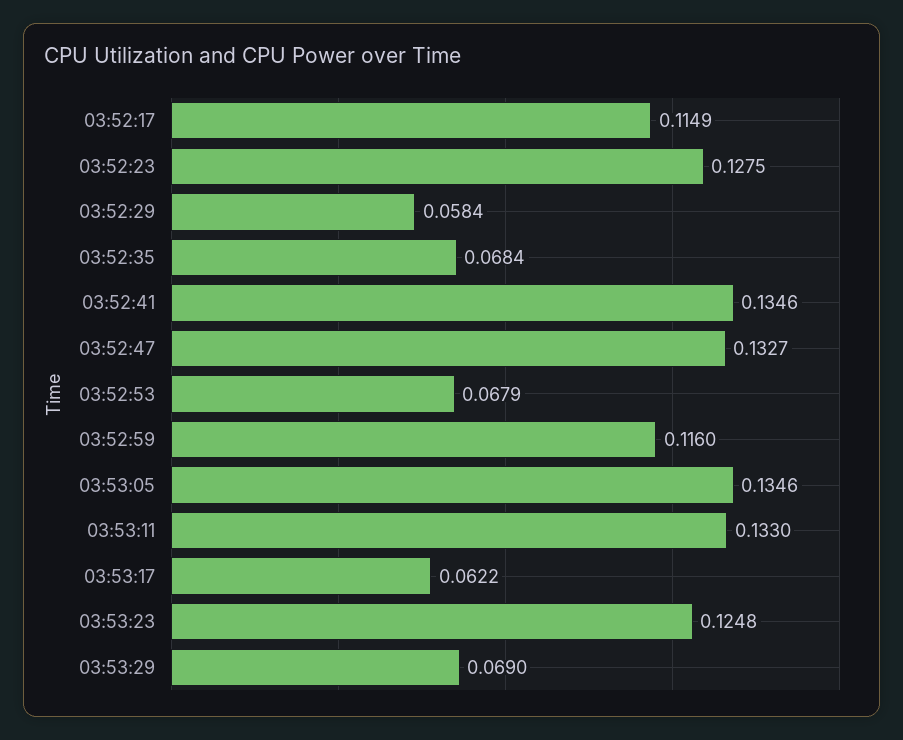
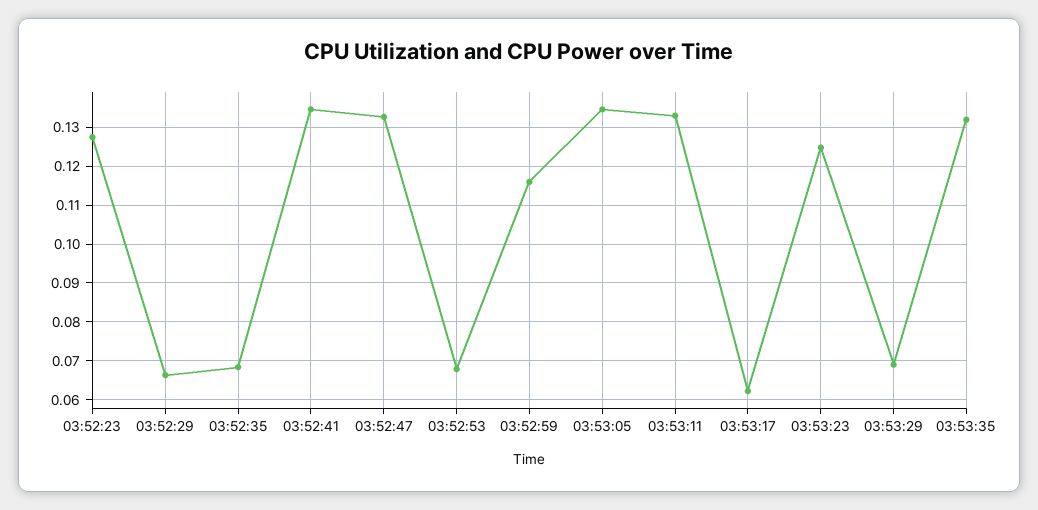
03:52:17: 0.1149 -> none
03:52:29: 0.0584 -> 0.066
03:53:35: none -> 0.132

